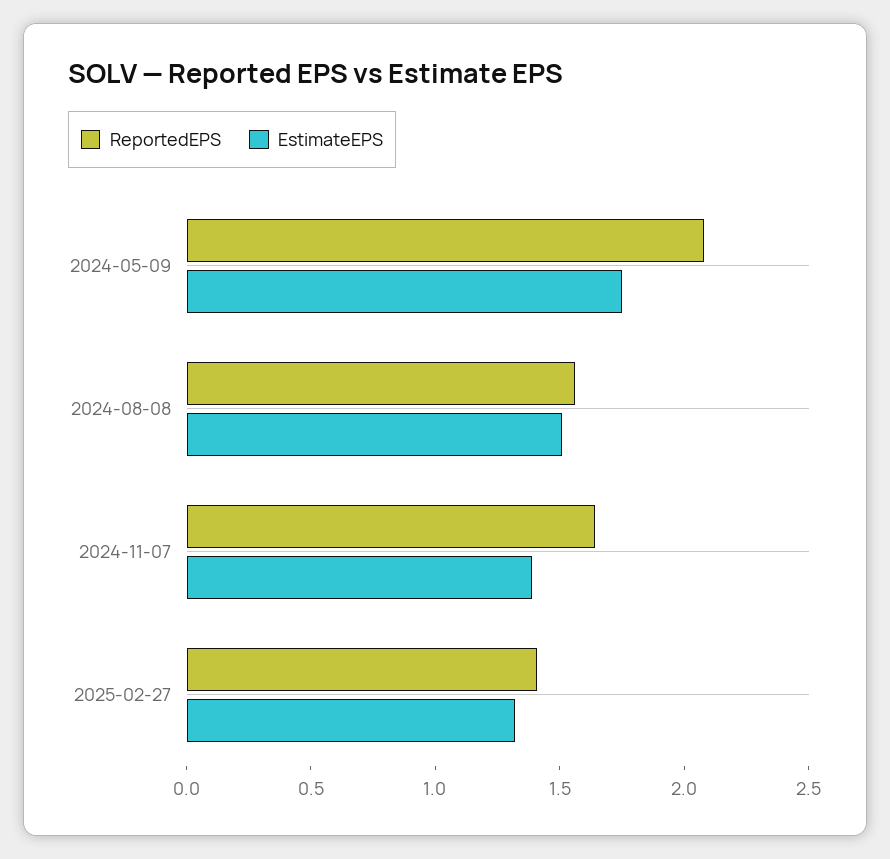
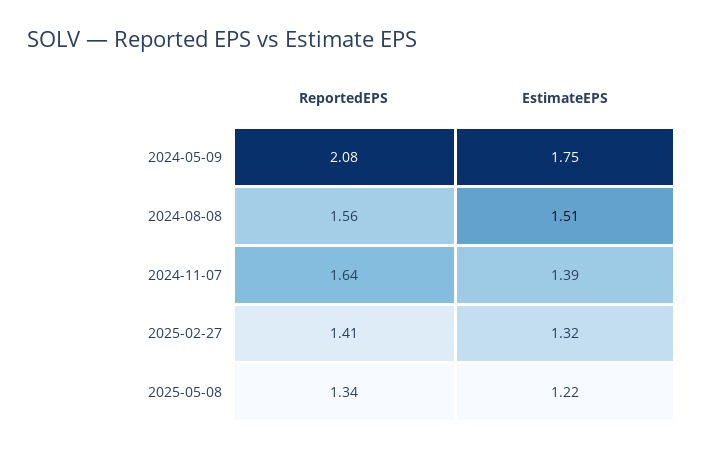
ReportedEPS, 2025-05-08: none -> 1.34
EstimateEPS, 2025-05-08: none -> 1.22

